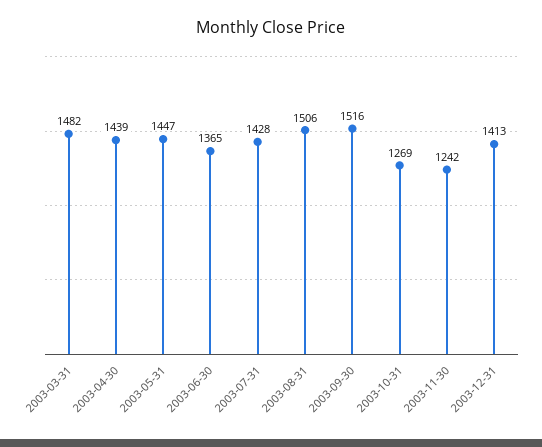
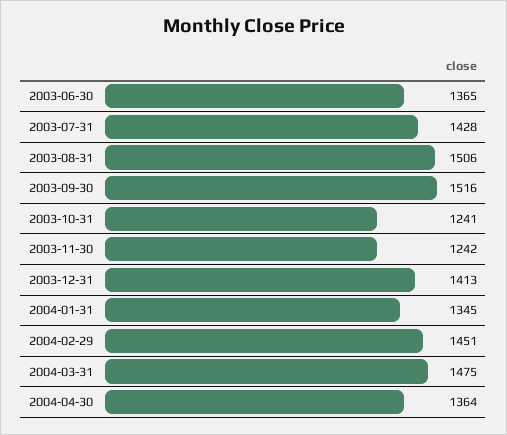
2003-03-31: 1482 -> none
2003-04-30: 1439 -> none
2003-05-31: 1447 -> none
2003-10-31: 1269 -> 1241
2004-01-31: none -> 1345
2004-02-29: none -> 1451
2004-03-31: none -> 1475
2004-04-30: none -> 1364

